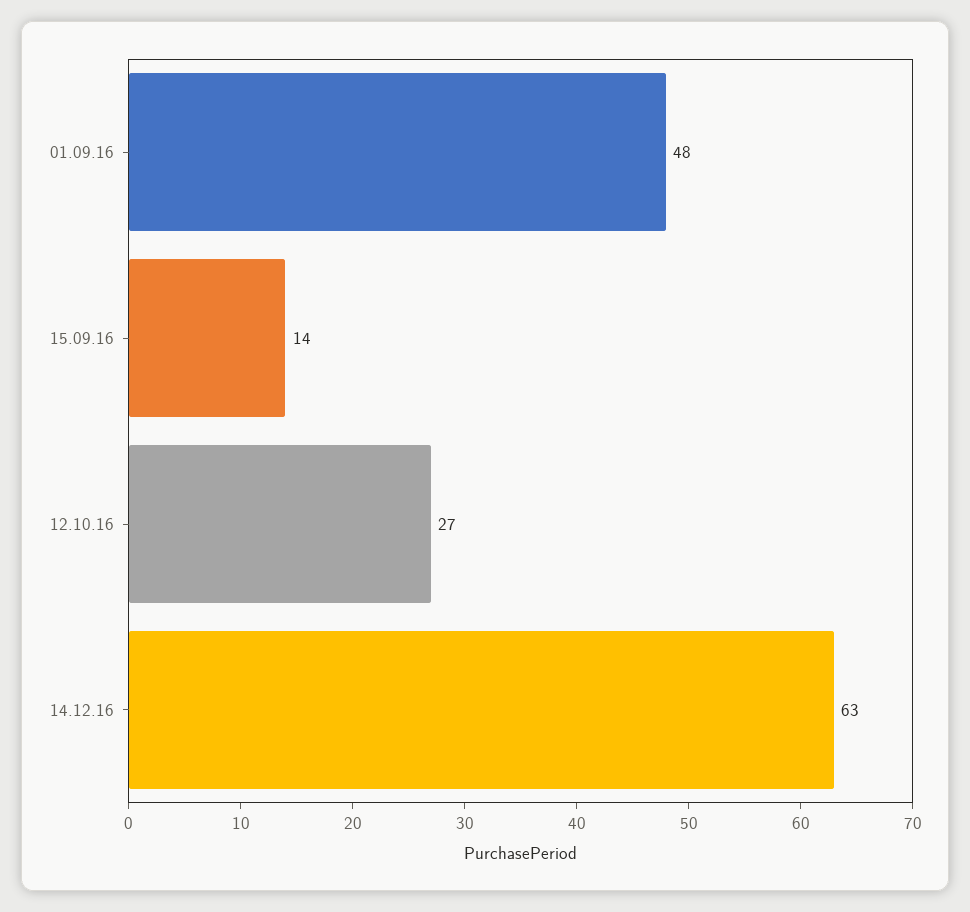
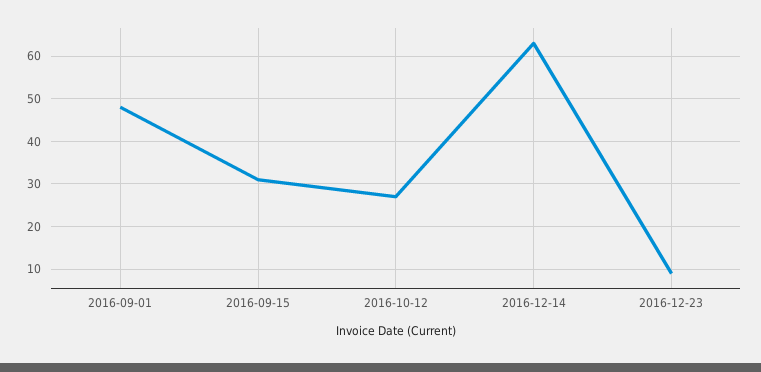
15.09.16: 14 -> 30
2016-12-23: none -> 10

